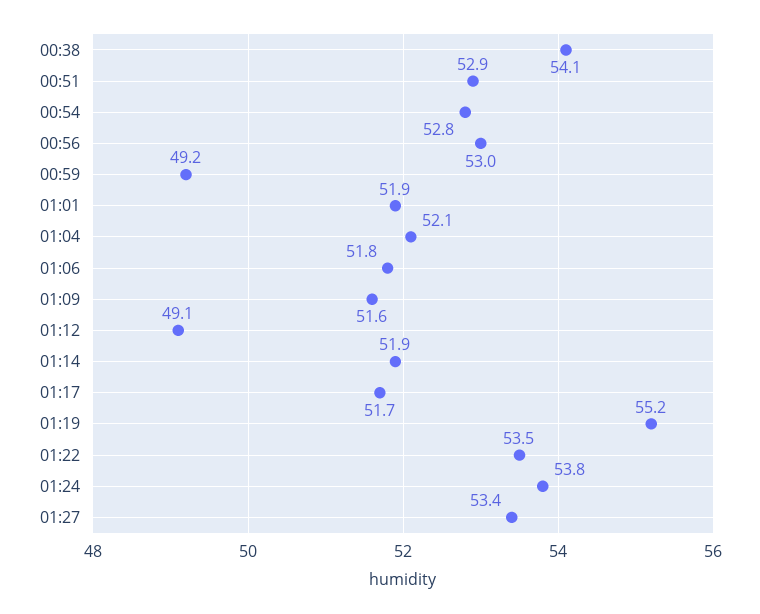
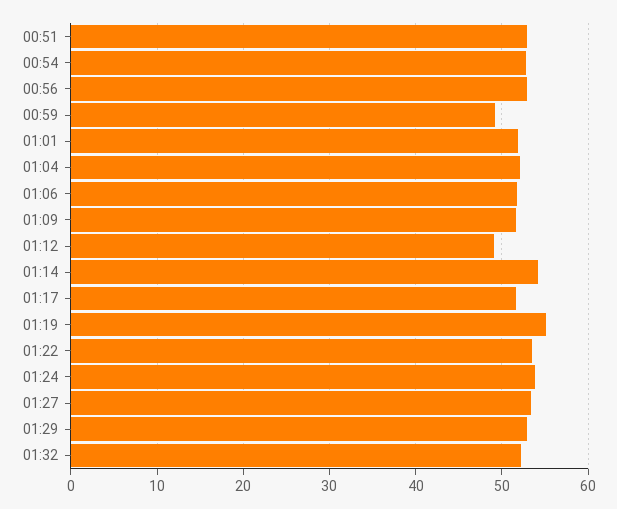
00:38: 54.1 -> none
01:14: 51.9 -> 54
01:29: none -> 53
01:32: none -> 52

